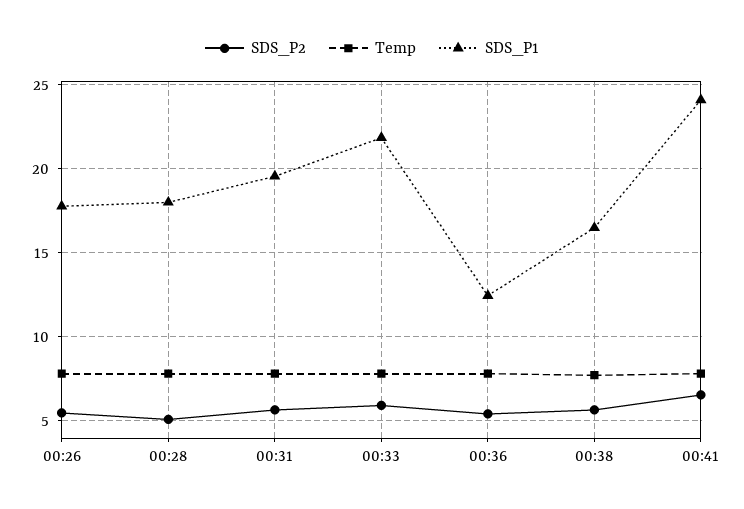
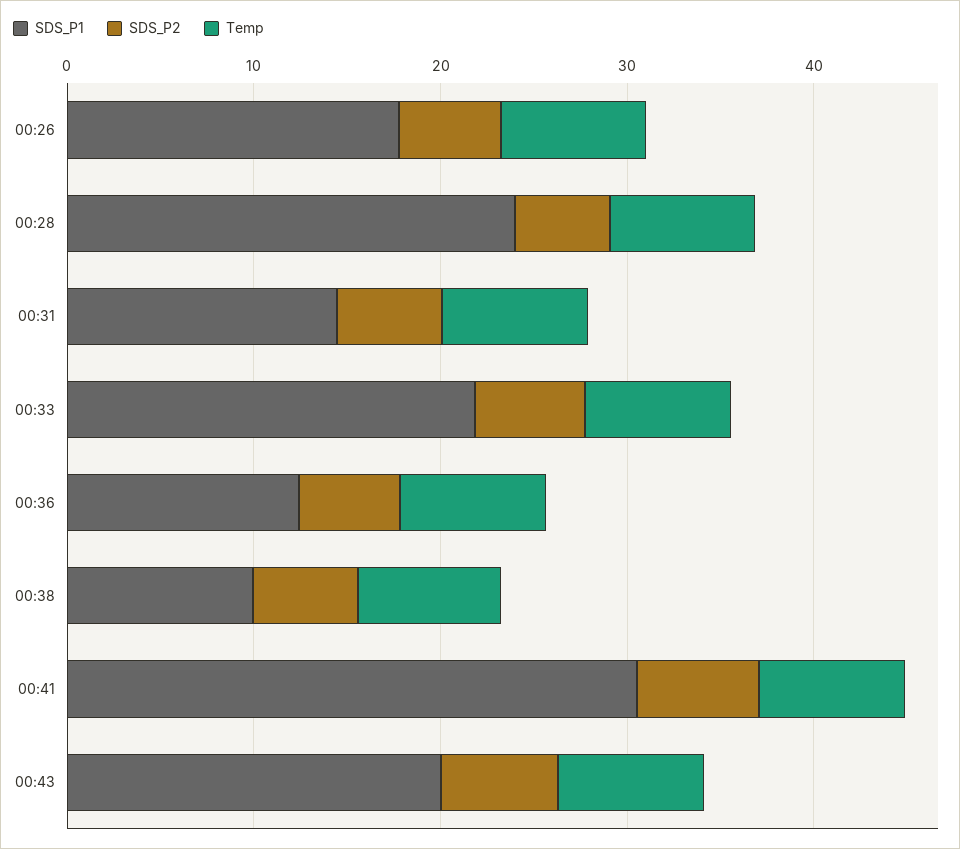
SDS_P1, 00:28: 18 -> 24
SDS_P1, 00:31: 19.5 -> 14
SDS_P1, 00:38: 16.5 -> 10
SDS_P1, 00:41: 24 -> 30
SDS_P1, 00:43: none -> 20
SDS_P2, 00:43: none -> 6
Temp, 00:43: none -> 8

